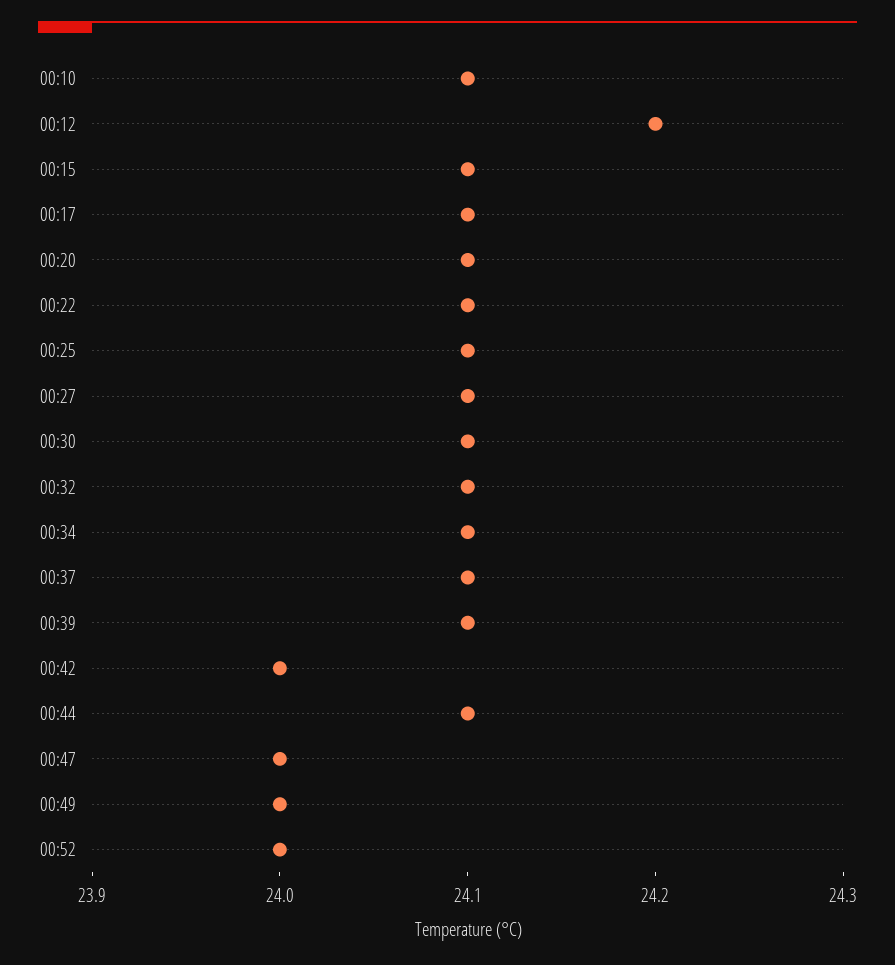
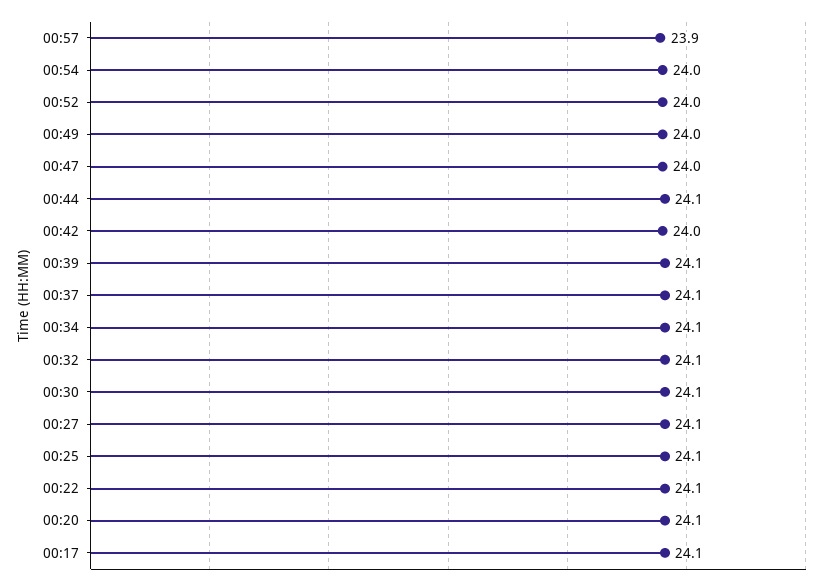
00:10: 24.1 -> none
00:12: 24.2 -> none
00:15: 24.1 -> none
00:57: none -> 23.9
00:54: none -> 24

